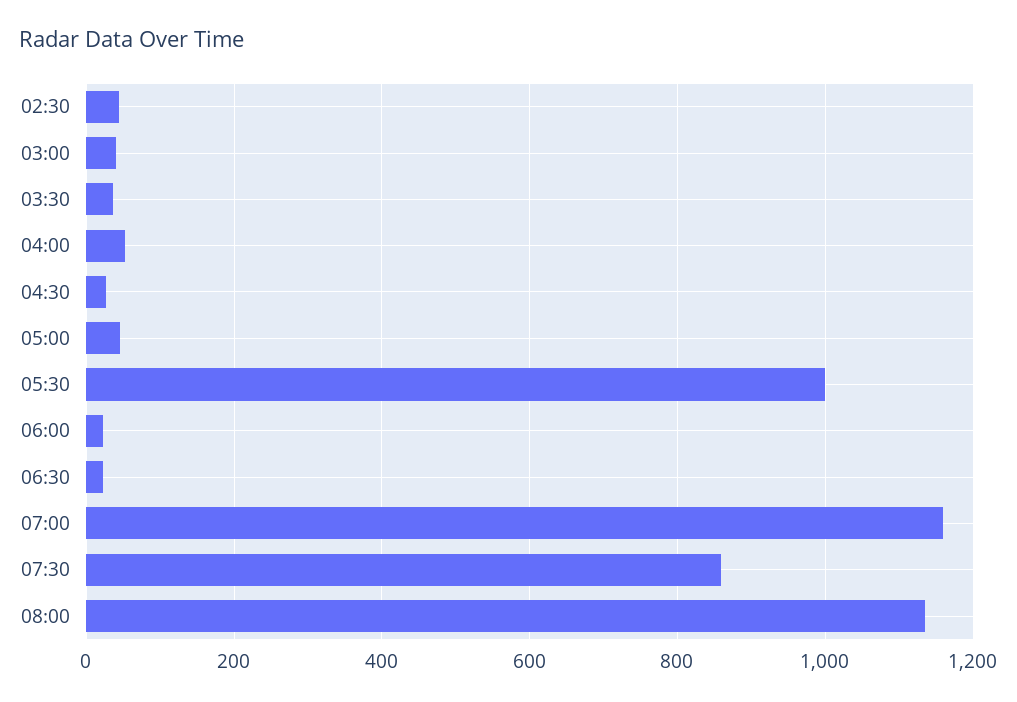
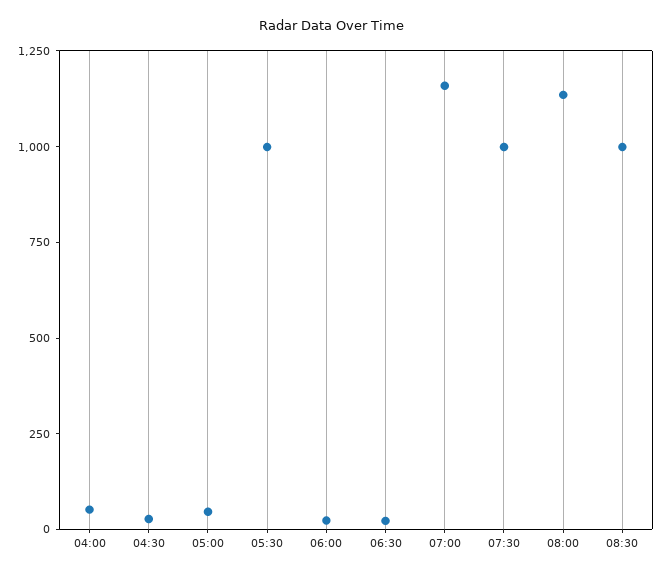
02:30: 40 -> none
03:00: 40 -> none
03:30: 40 -> none
07:30: 860 -> 1000
08:30: none -> 1000

